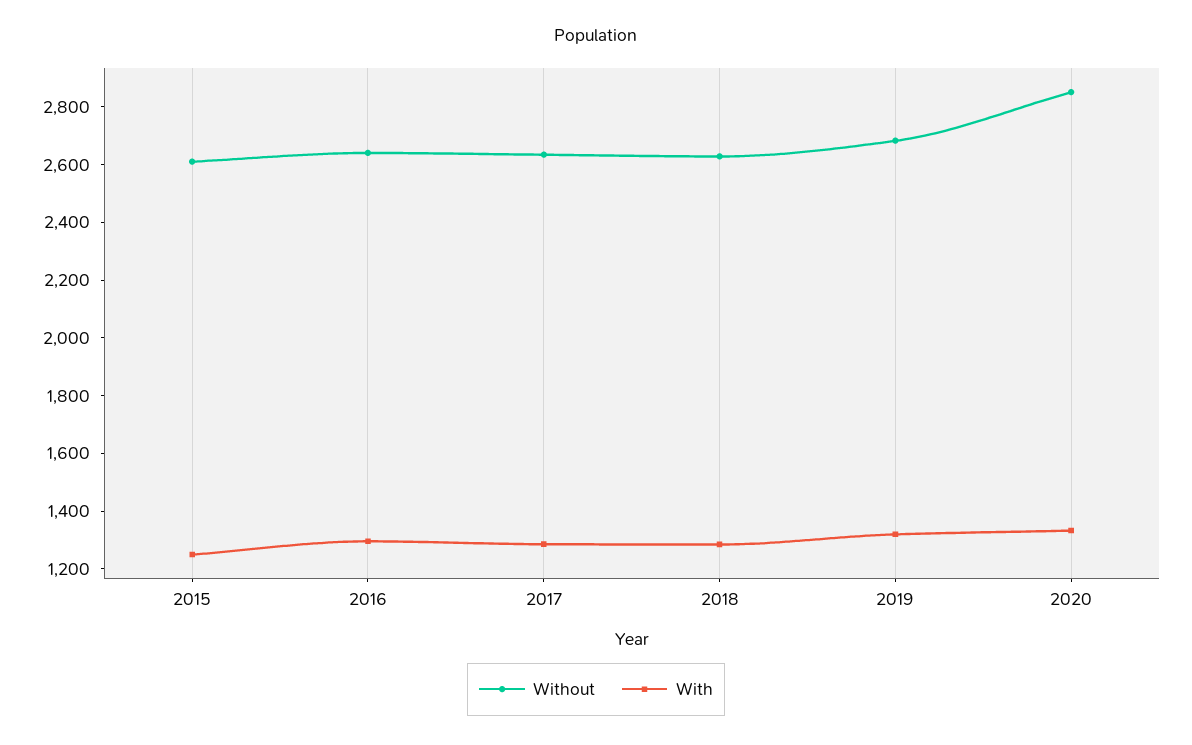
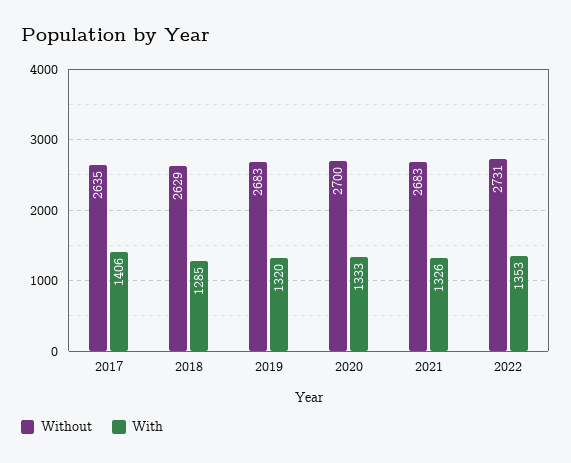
Without, 2015: 2600 -> none
With, 2015: 1250 -> none
Without, 2016: 2650 -> none
With, 2016: 1300 -> none
With, 2017: 1300 -> 1406
Without, 2020: 2850 -> 2700
Without, 2021: none -> 2683
With, 2021: none -> 1326
Without, 2022: none -> 2731
With, 2022: none -> 1353

